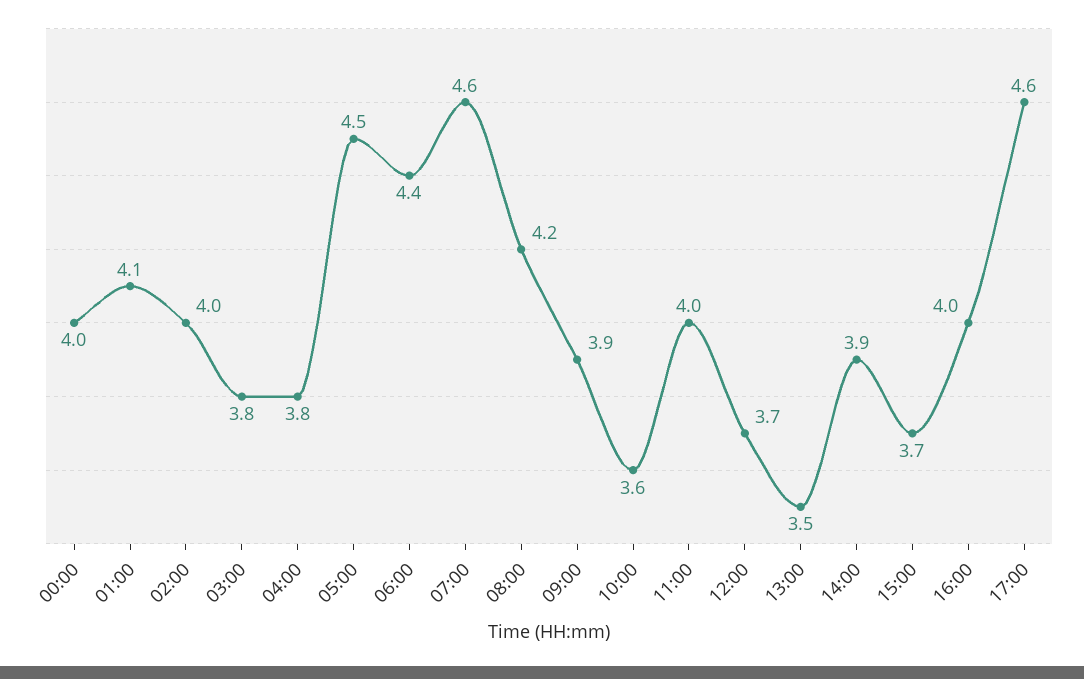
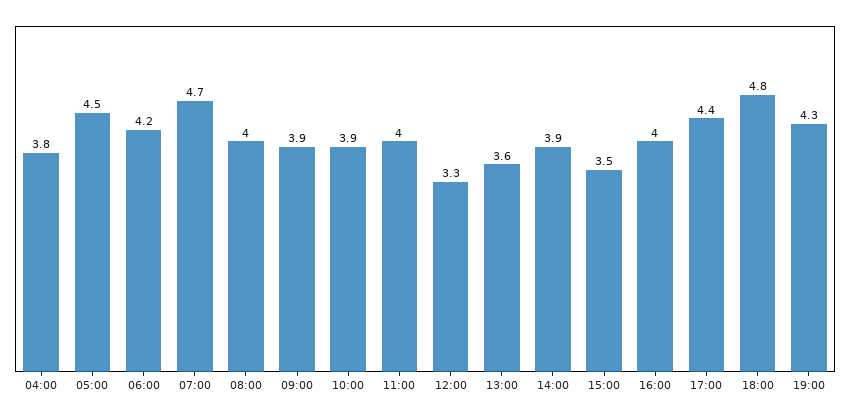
00:00: 4 -> none
01:00: 4.1 -> none
02:00: 4 -> none
03:00: 3.8 -> none
06:00: 4.4 -> 4.2
07:00: 4.6 -> 4.7
08:00: 4.2 -> 4
10:00: 3.6 -> 3.9
12:00: 3.7 -> 3.3
13:00: 3.5 -> 3.6
15:00: 3.7 -> 3.5
17:00: 4.6 -> 4.4
18:00: none -> 4.8
19:00: none -> 4.3

